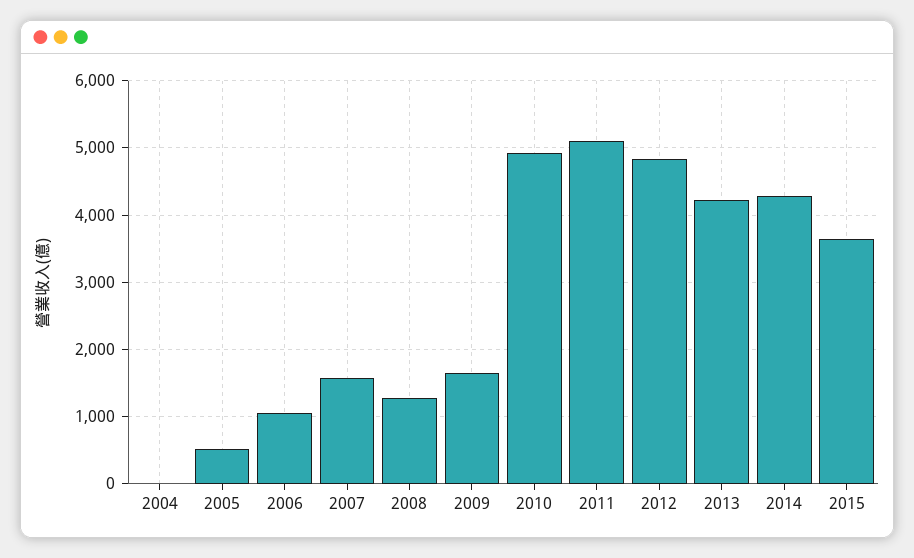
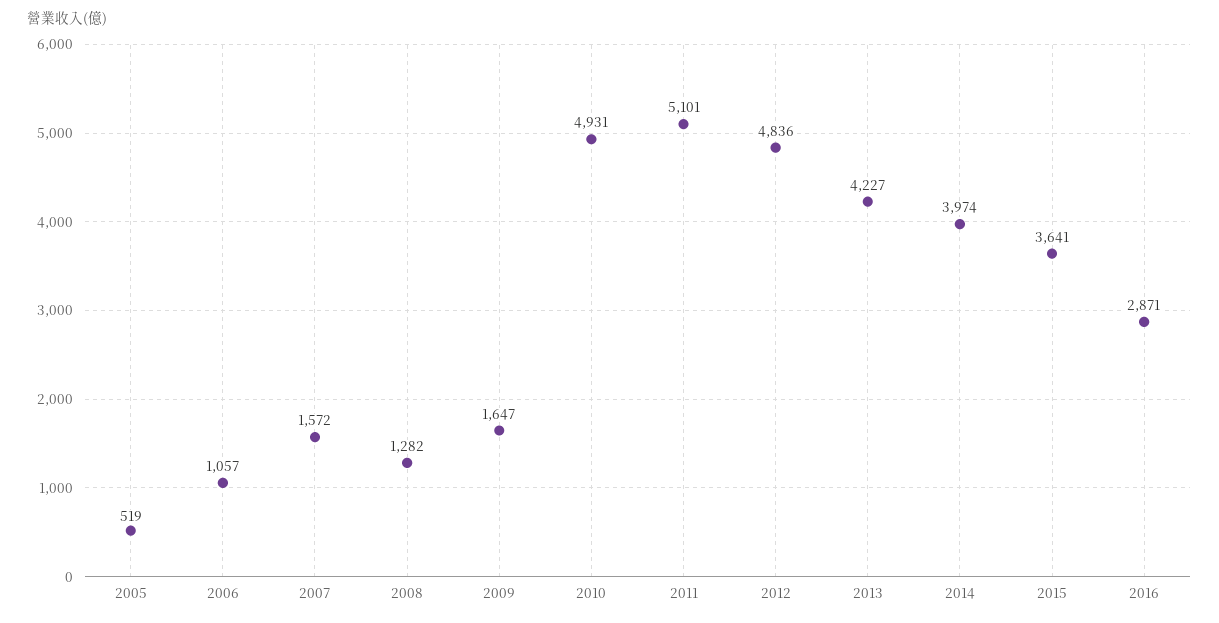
2004: 0 -> none
2014: 4300 -> 3974
2016: none -> 2871

